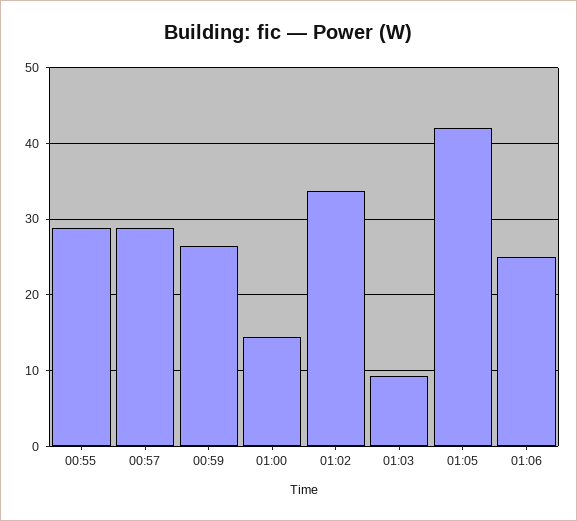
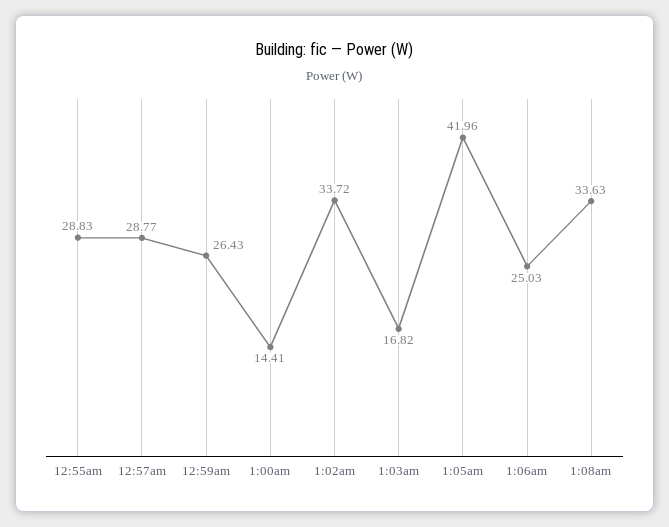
01:03: 9 -> 16.82
1:08am: none -> 33.63

